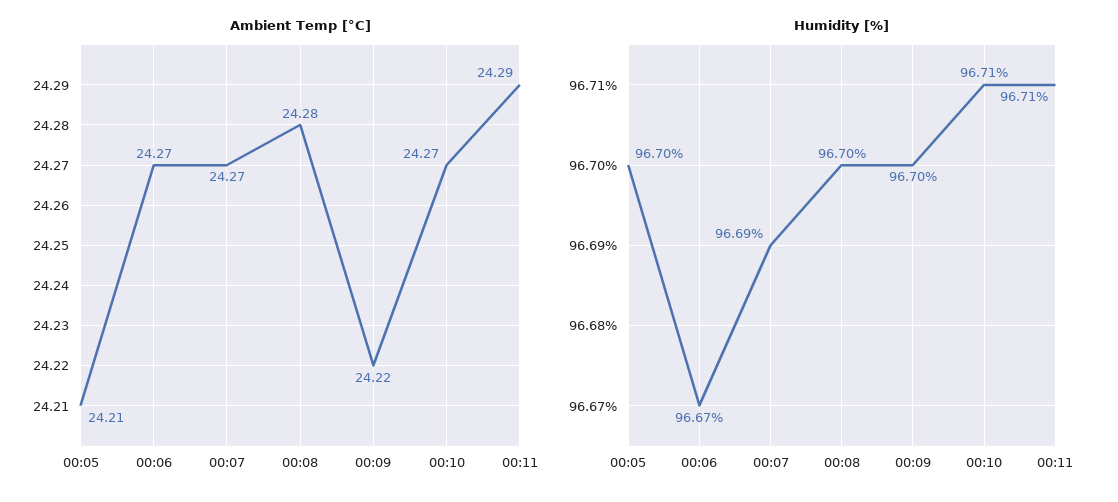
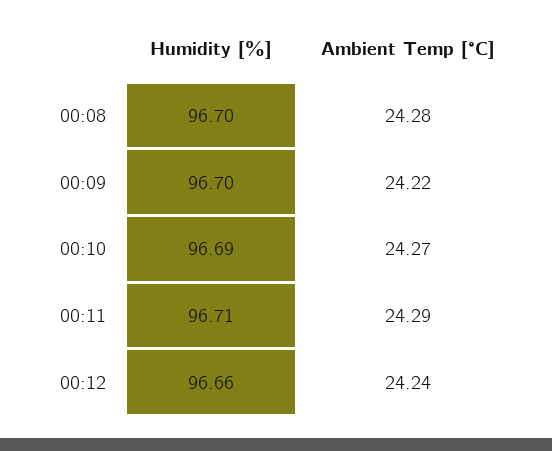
Ambient Temp [°C], 00:05: 24.21 -> none
Ambient Temp [°C], 00:06: 24.27 -> none
Ambient Temp [°C], 00:07: 24.27 -> none
Humidity [%], 00:05: 96.7 -> none
Humidity [%], 00:06: 96.67 -> none
Humidity [%], 00:07: 96.69 -> none
Humidity [%], 00:10: 96.71 -> 96.69
Humidity [%], 00:12: none -> 96.66
Ambient Temp [°C], 00:12: none -> 24.24

